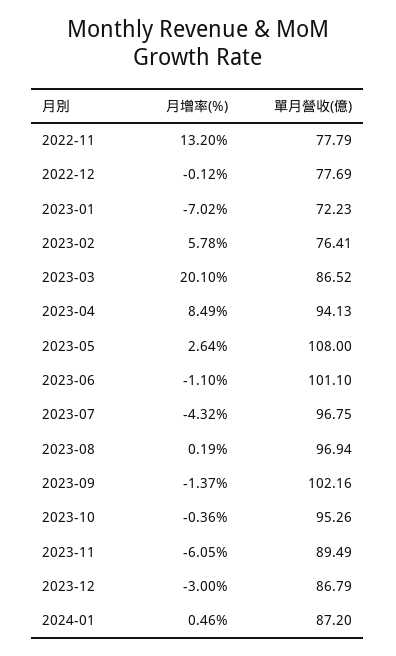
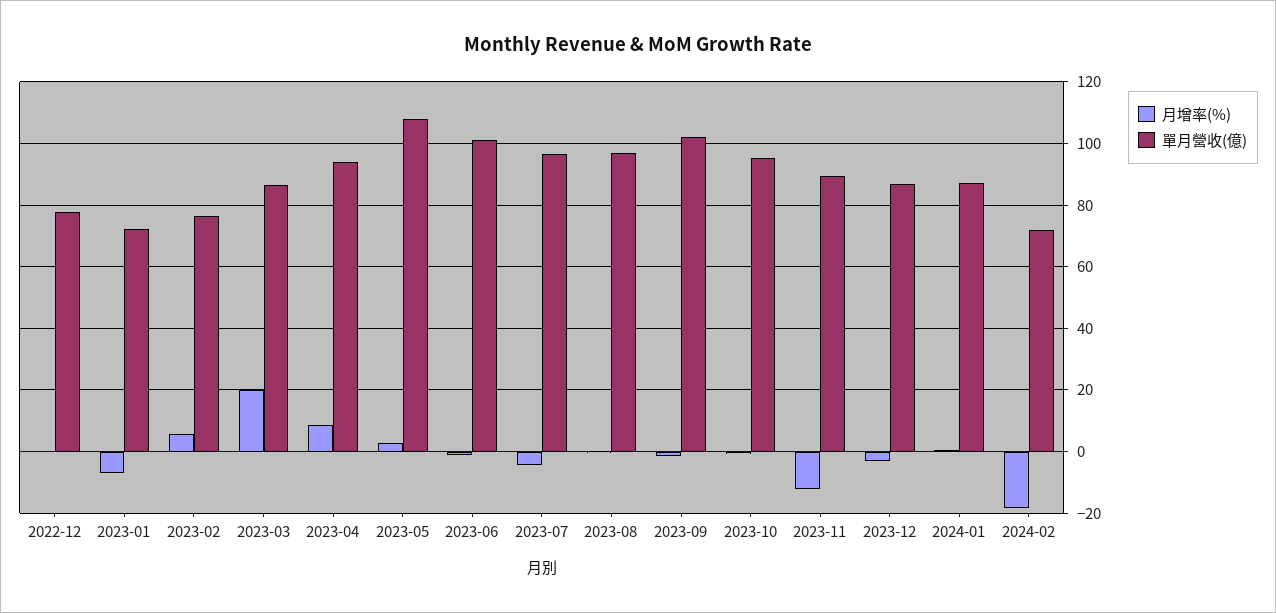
月增率(%), 2022-11: 13.2 -> none
單月營收(億), 2022-11: 77.79 -> none
月增率(%), 2023-11: -6.05 -> -12
月增率(%), 2024-02: none -> -18
單月營收(億), 2024-02: none -> 72

